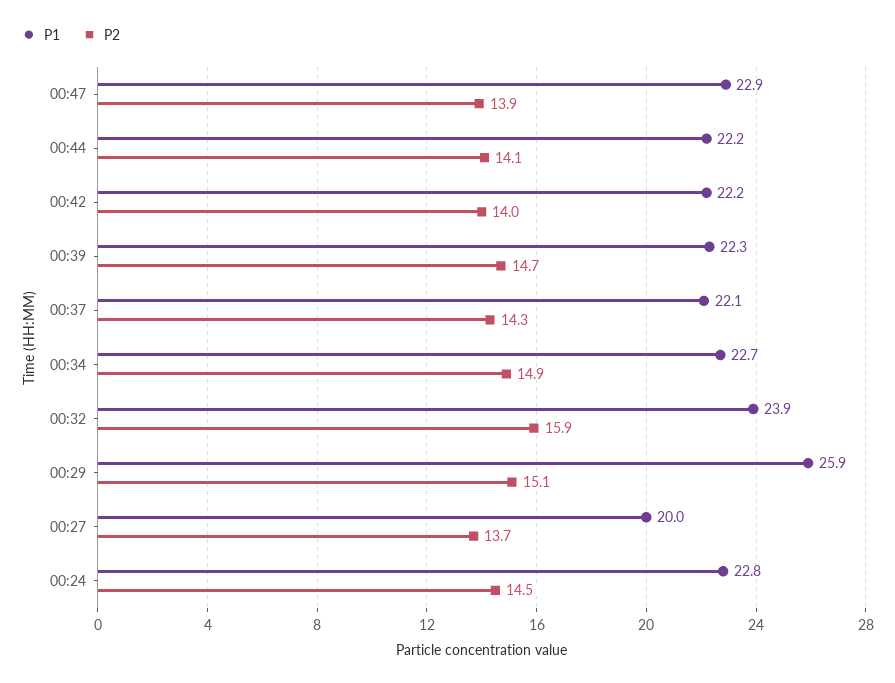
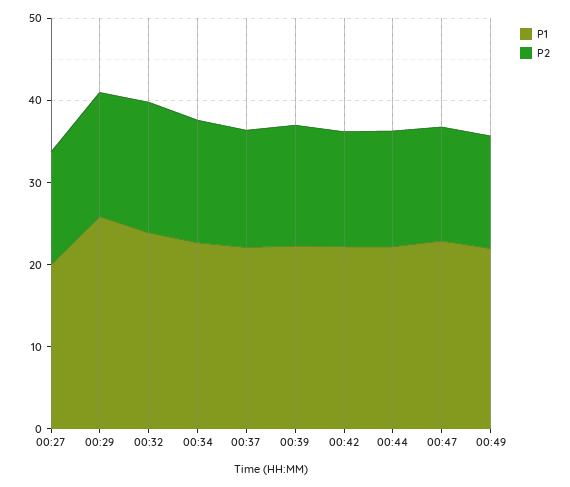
P1, 00:24: 22.8 -> none
P2, 00:24: 14.5 -> none
P1, 00:49: none -> 22
P2, 00:49: none -> 14

